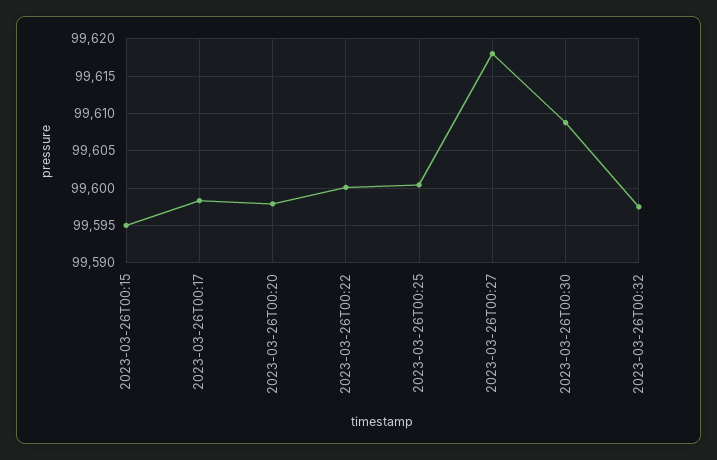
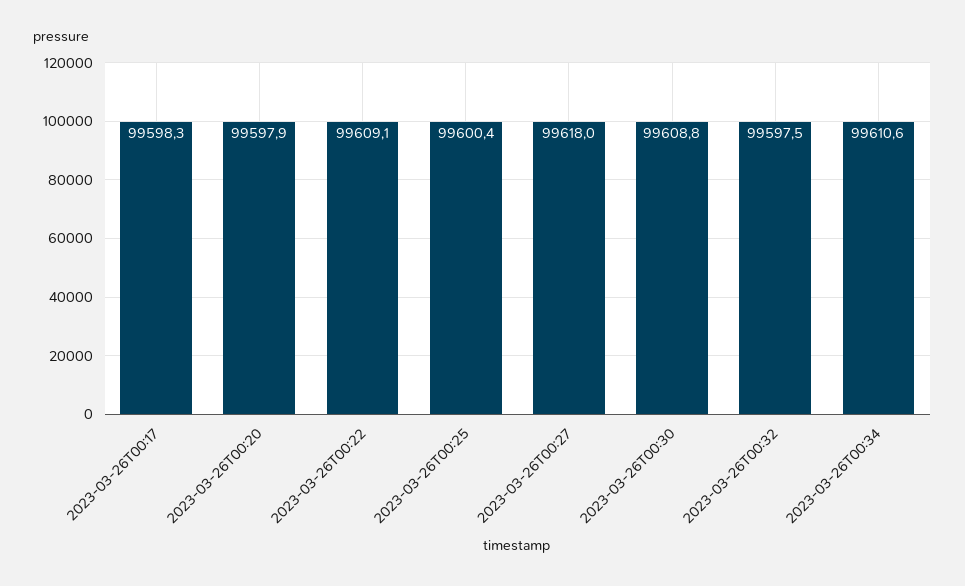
2023-03-26T00:15: 99595 -> none
2023-03-26T00:22: 99600 -> 99609.1
2023-03-26T00:34: none -> 99610.6

